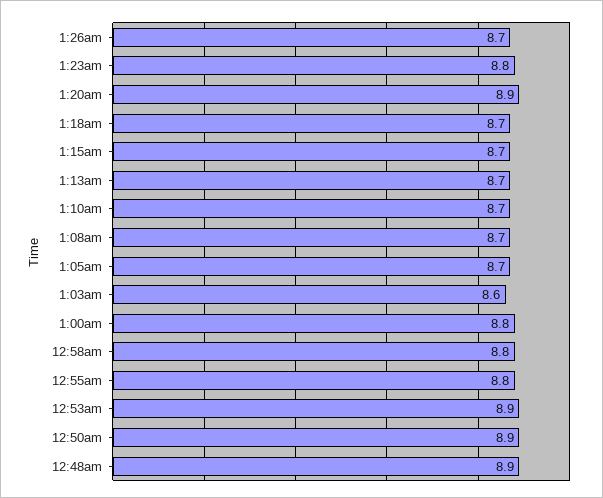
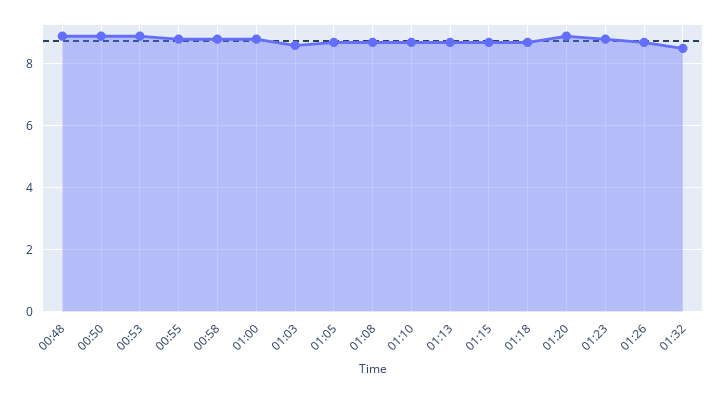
01:32: none -> 8.5

